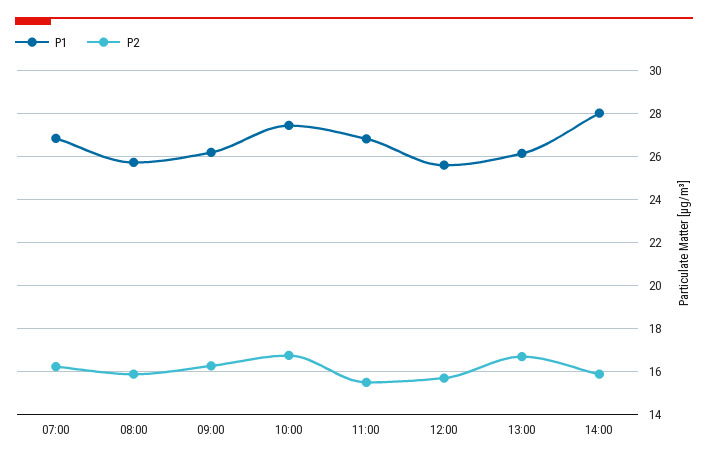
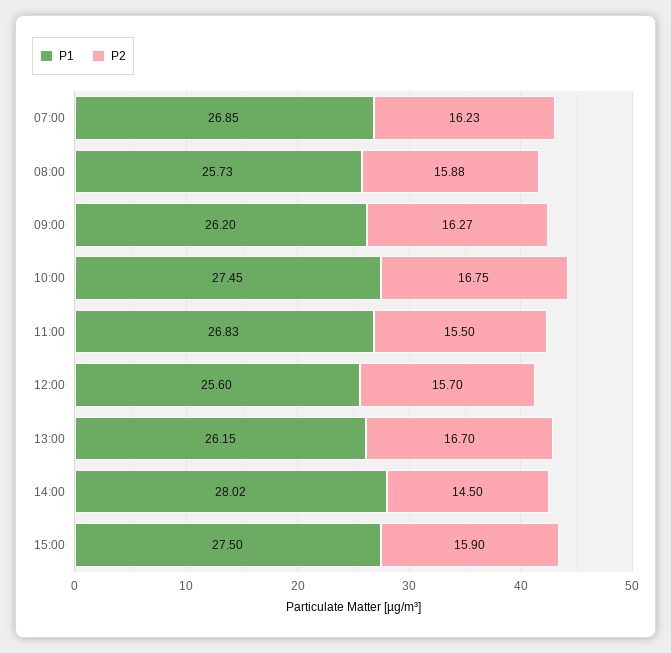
P2, 14:00: 16 -> 14.5
P1, 15:00: none -> 27.5
P2, 15:00: none -> 15.9

